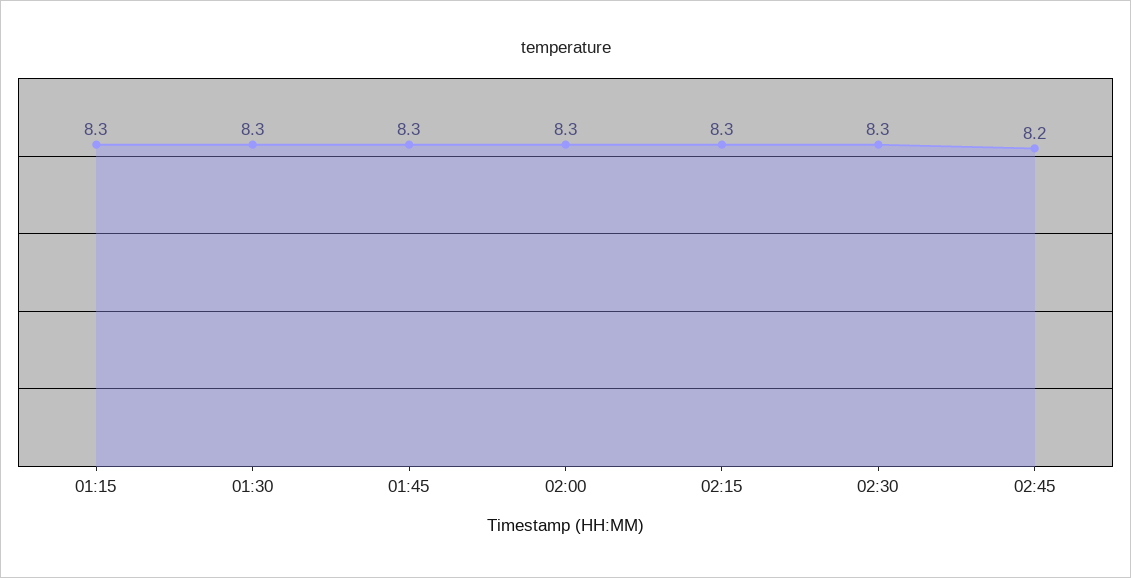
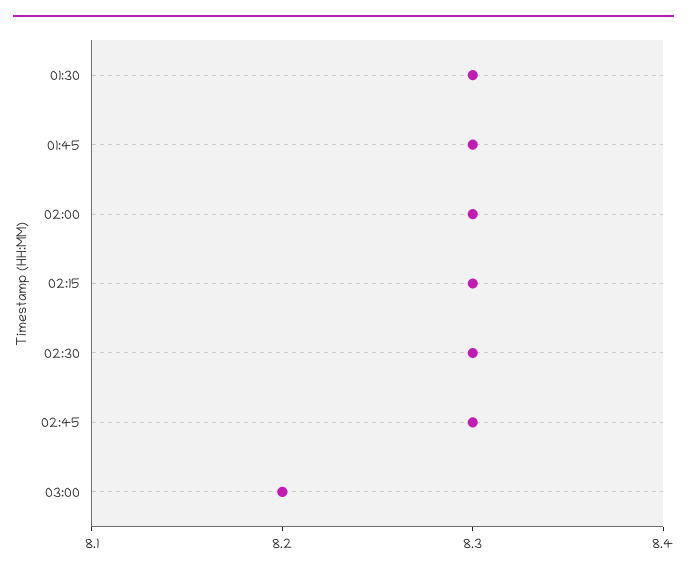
01:15: 8.3 -> none
02:45: 8.2 -> 8.3
03:00: none -> 8.2

